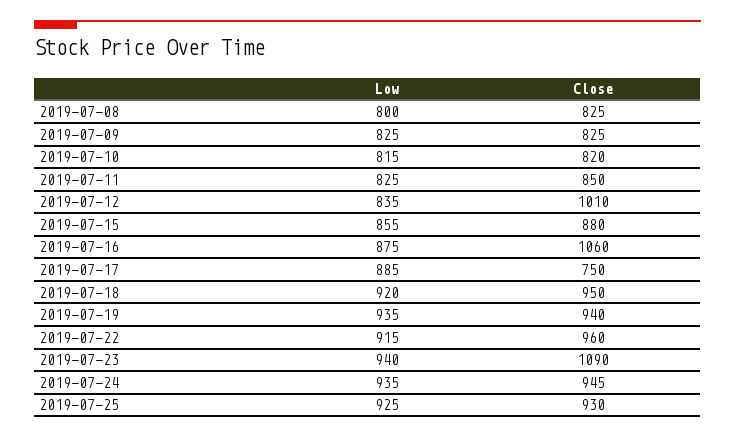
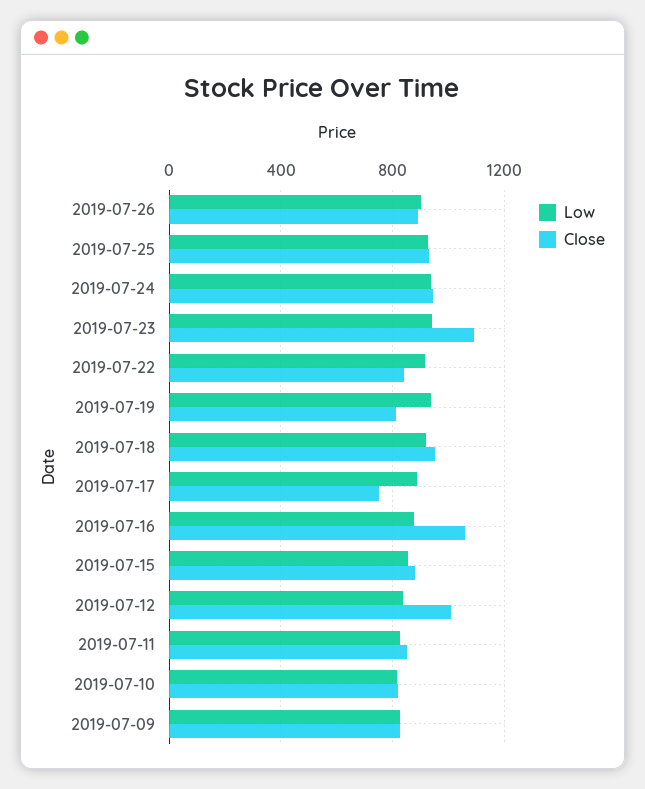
Low, 2019-07-08: 800 -> none
Close, 2019-07-08: 825 -> none
Close, 2019-07-19: 940 -> 800
Close, 2019-07-22: 960 -> 850
Low, 2019-07-26: none -> 900
Close, 2019-07-26: none -> 900

